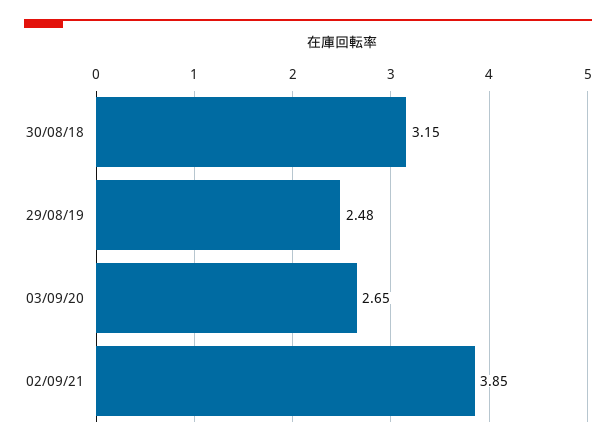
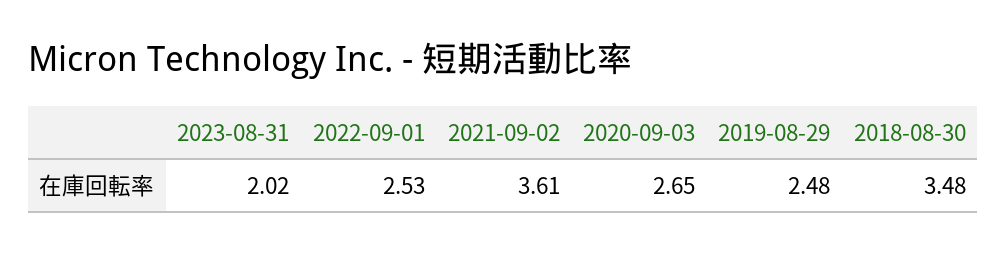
30/08/18: 3.15 -> 3.48
02/09/21: 3.85 -> 3.61
2023-08-31: none -> 2.02
2022-09-01: none -> 2.53

